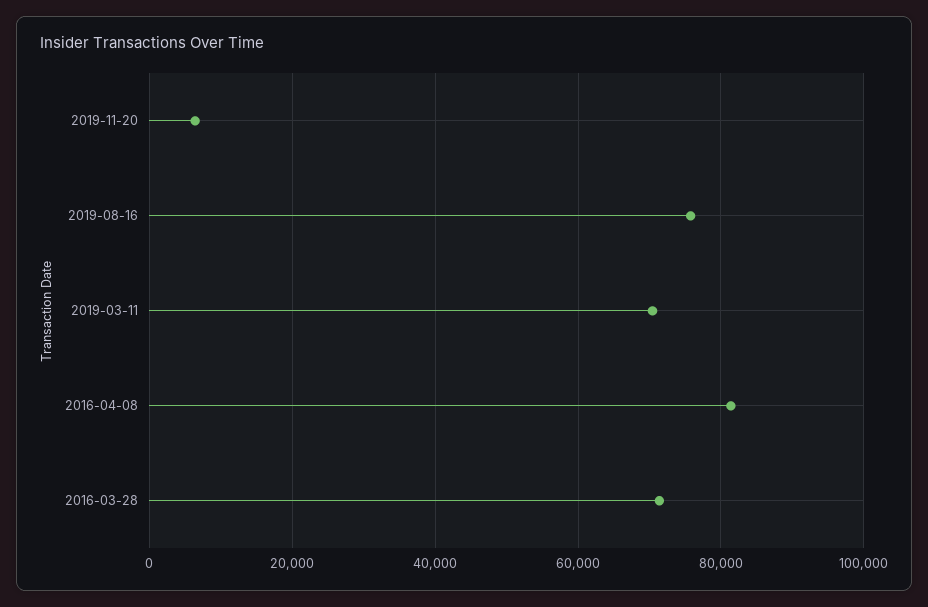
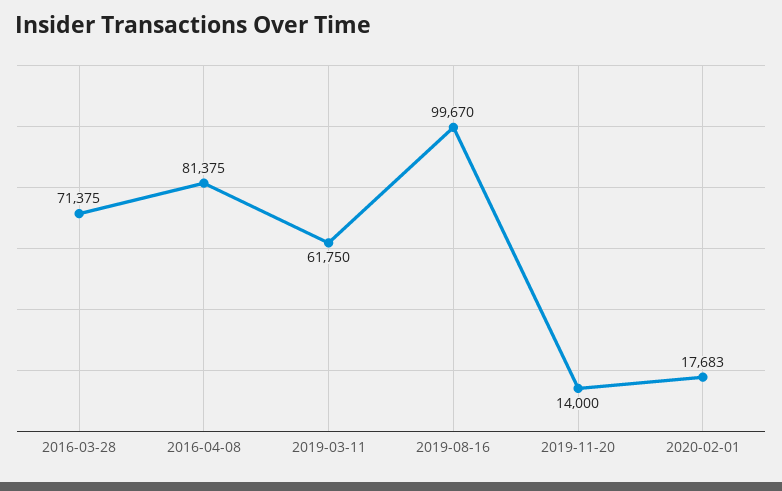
2019-11-20: 6000 -> 14000
2019-08-16: 76000 -> 99670
2019-03-11: 70000 -> 61750
2020-02-01: none -> 17683

